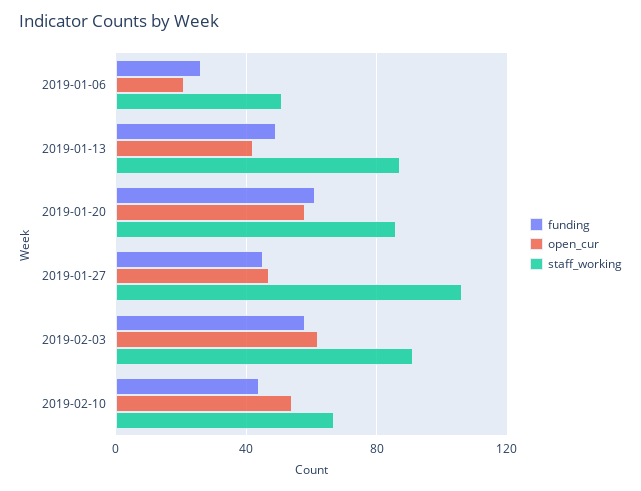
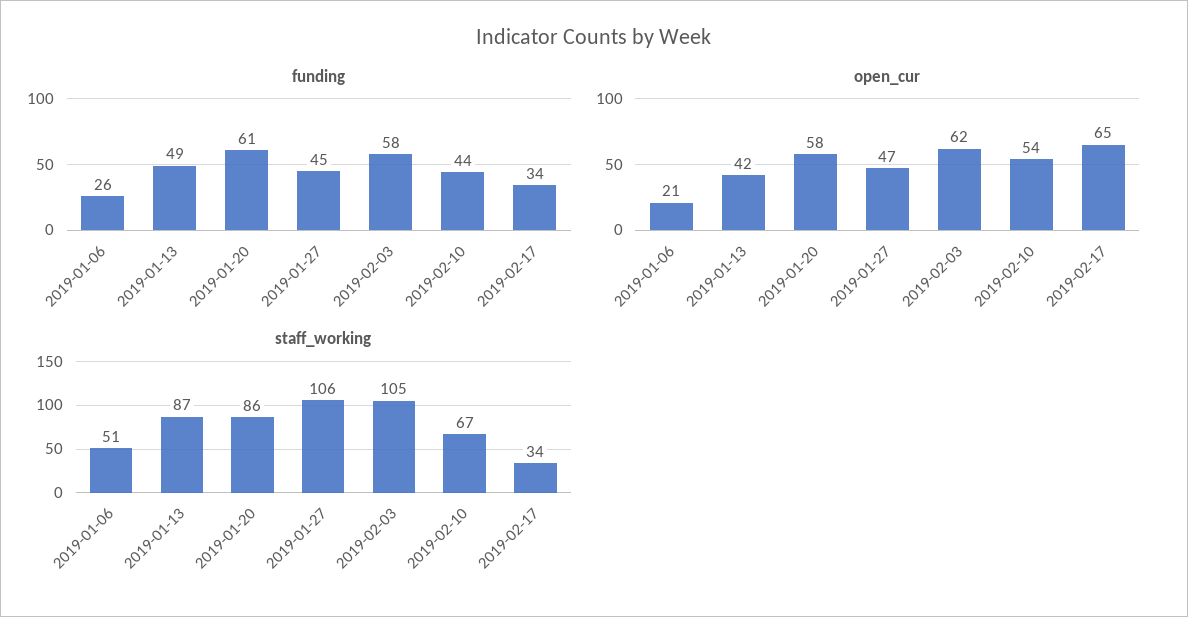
staff_working, 2019-02-03: 90 -> 105
funding, 2019-02-17: none -> 34
open_cur, 2019-02-17: none -> 65
staff_working, 2019-02-17: none -> 34

